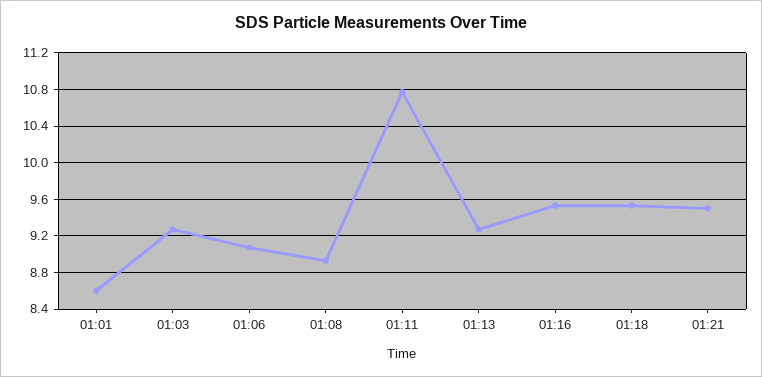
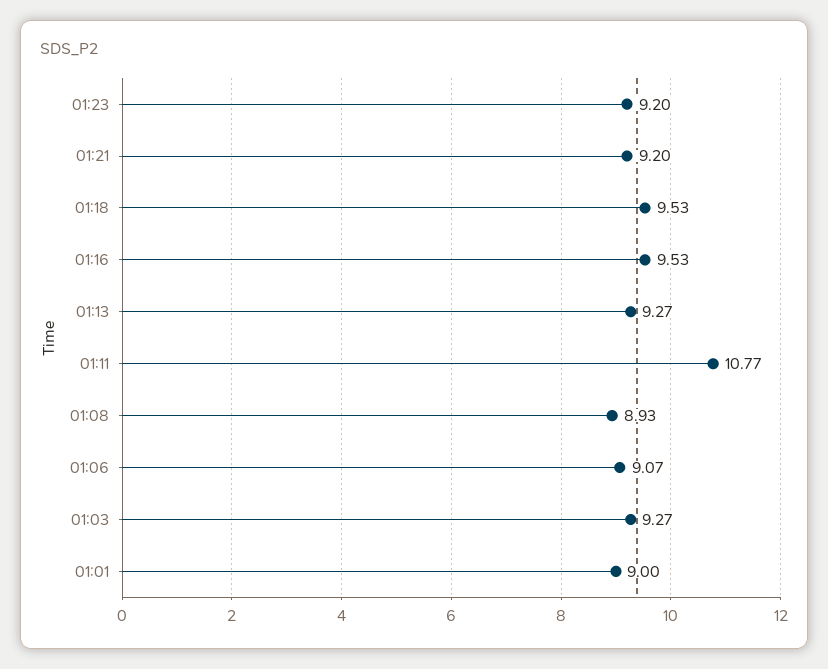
01:01: 8.6 -> 9
01:21: 9.5 -> 9.2
01:23: none -> 9.2

